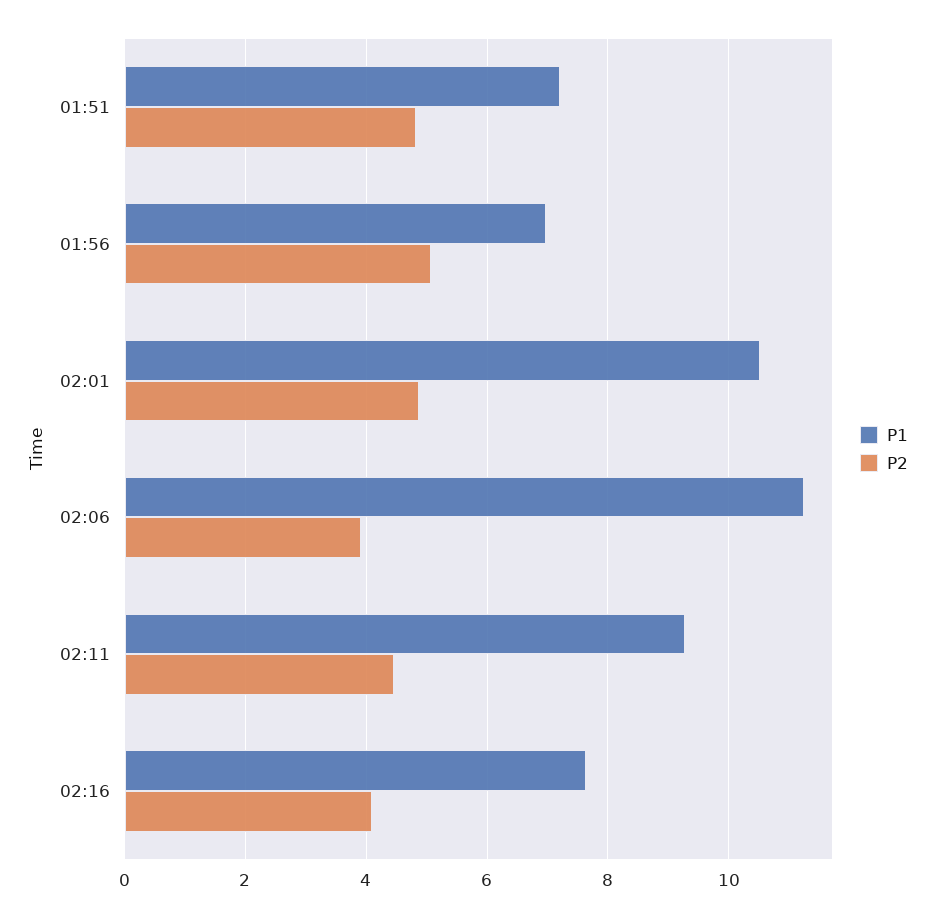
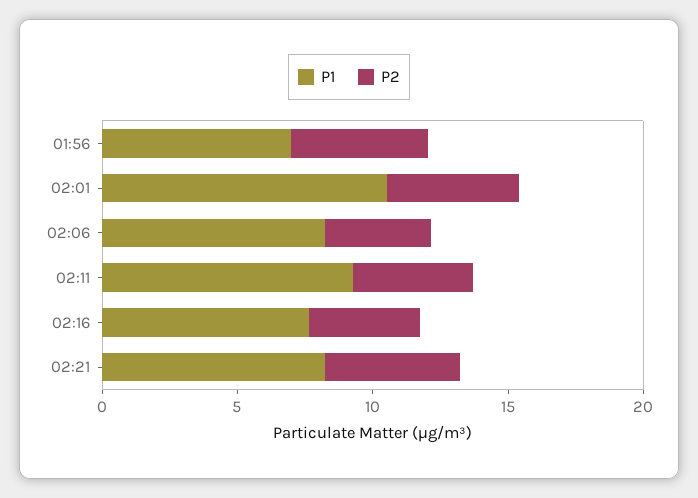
P1, 01:51: 7.2 -> none
P2, 01:51: 4.8 -> none
P1, 02:06: 11.2 -> 8
P1, 02:21: none -> 8
P2, 02:21: none -> 5

